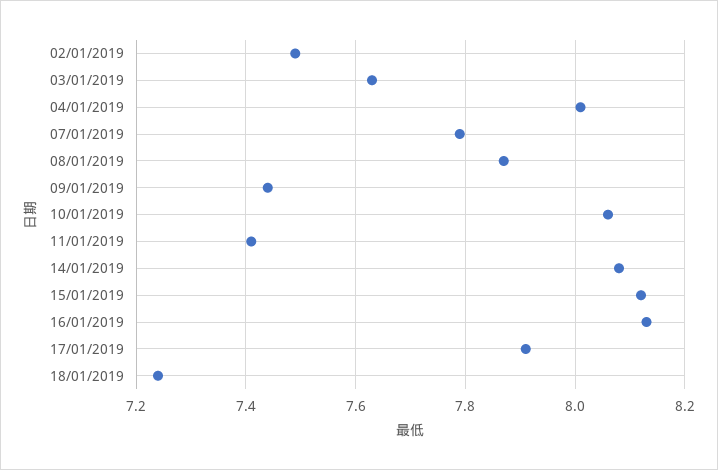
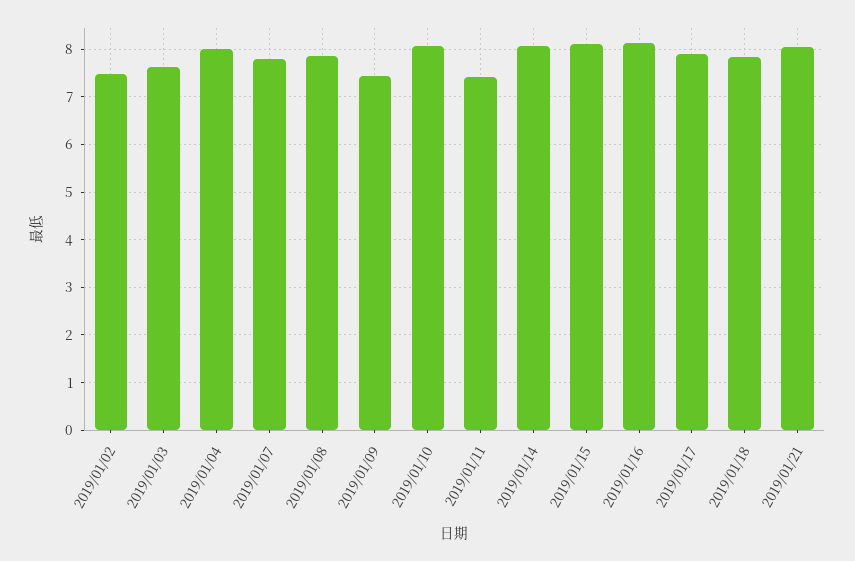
18/01/2019: 7.25 -> 7.8
2019/01/21: none -> 8

